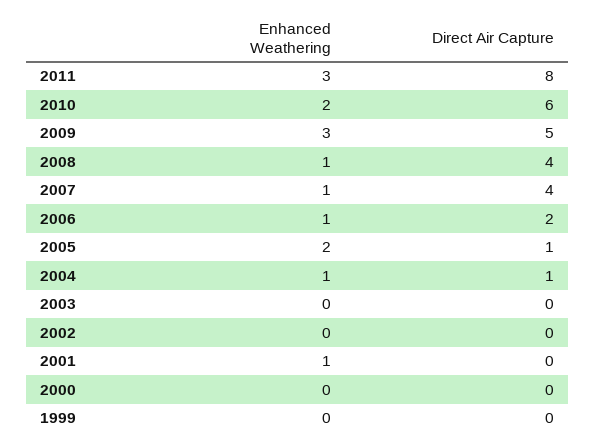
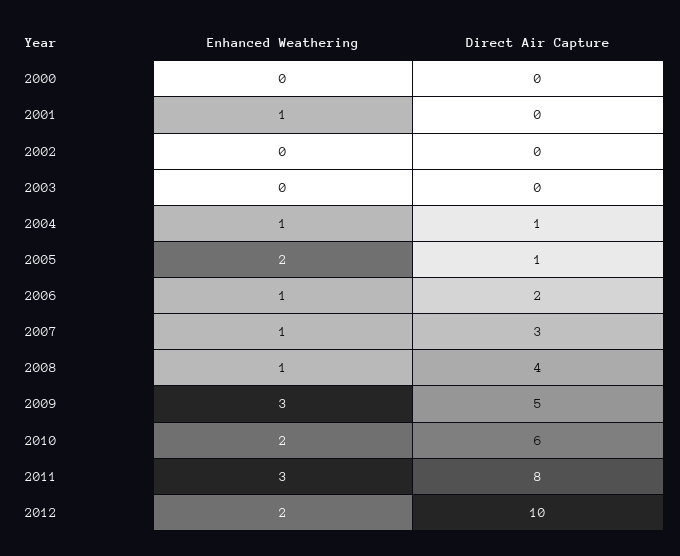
Direct Air Capture, 2007: 4 -> 3
Enhanced Weathering, 1999: 0 -> none
Direct Air Capture, 1999: 0 -> none
Enhanced Weathering, 2012: none -> 2
Direct Air Capture, 2012: none -> 10

